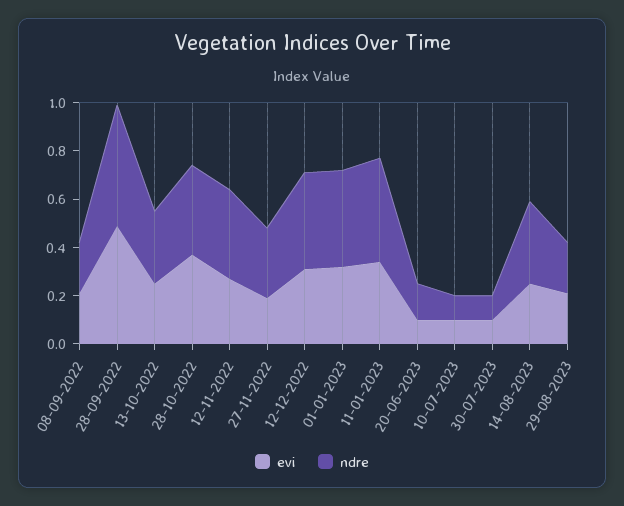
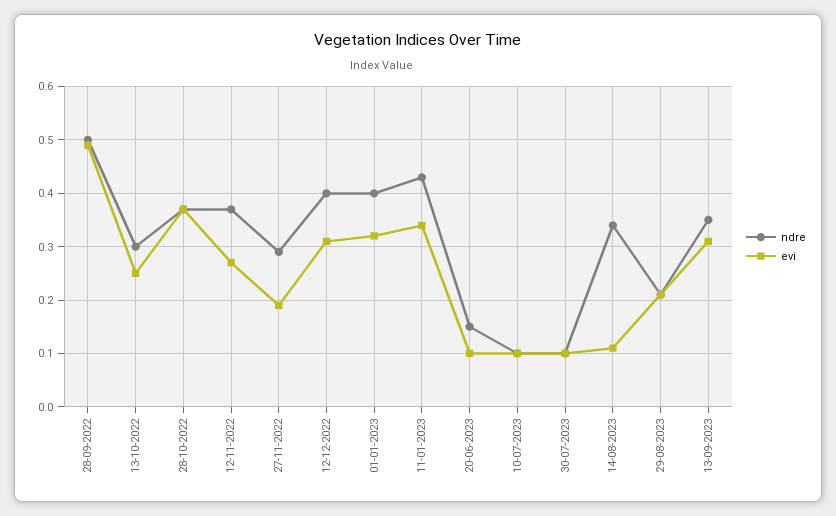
evi, 08-09-2022: 0.2 -> none
ndre, 08-09-2022: 0.2 -> none
evi, 14-08-2023: 0.25 -> 0.1
ndre, 13-09-2023: none -> 0.35
evi, 13-09-2023: none -> 0.3

